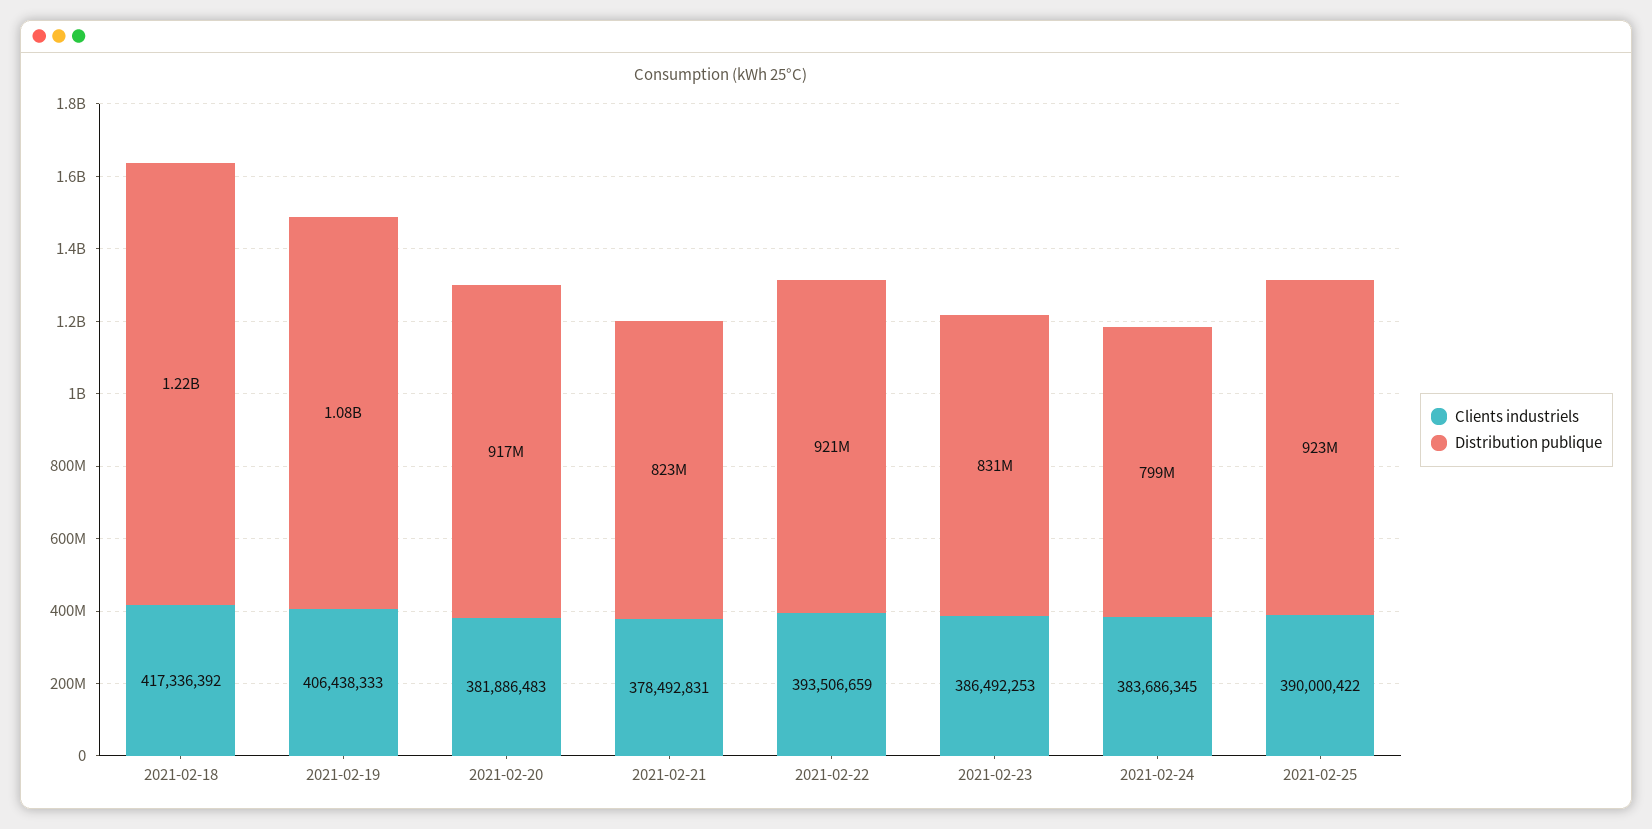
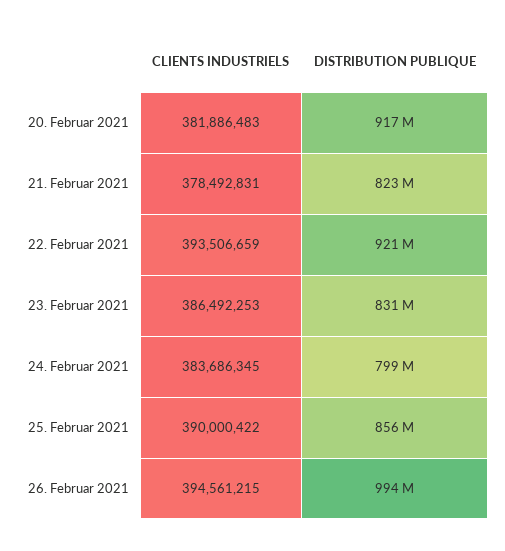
Clients industriels, 2021-02-18: 417336392 -> none
Distribution publique, 2021-02-18: 1220000000 -> none
Clients industriels, 2021-02-19: 406438333 -> none
Distribution publique, 2021-02-19: 1080000000 -> none
Distribution publique, 2021-02-25: 923000000 -> 856000000
Clients industriels, 26. Februar 2021: none -> 394561215
Distribution publique, 26. Februar 2021: none -> 994000000

